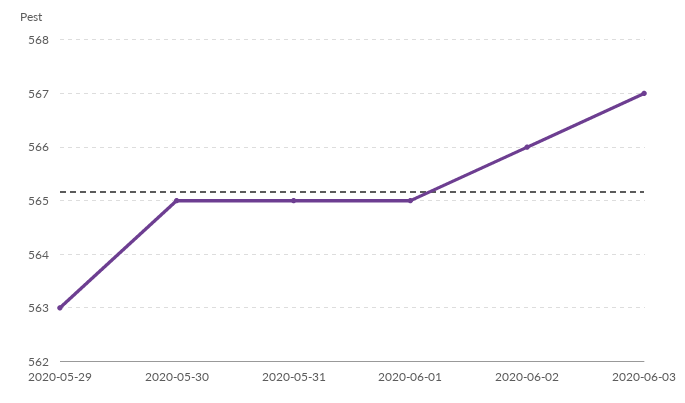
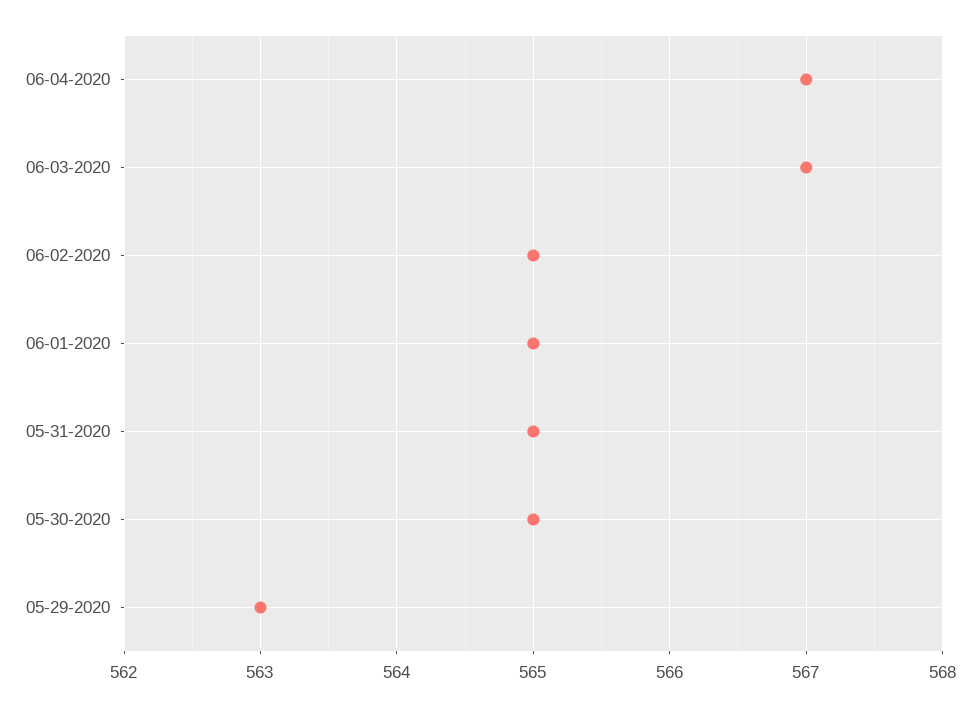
2020-06-02: 566 -> 565
06-04-2020: none -> 567

